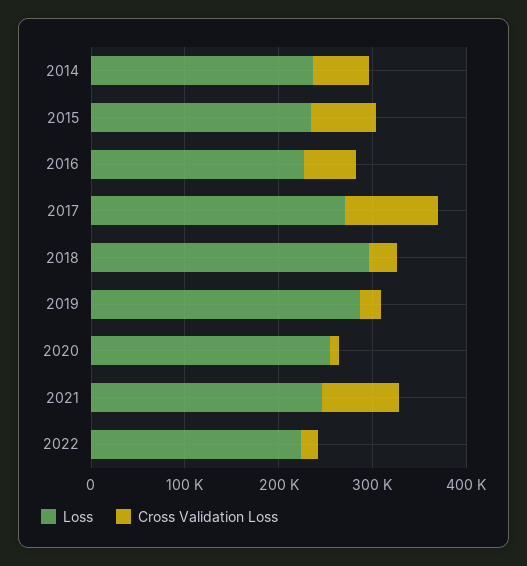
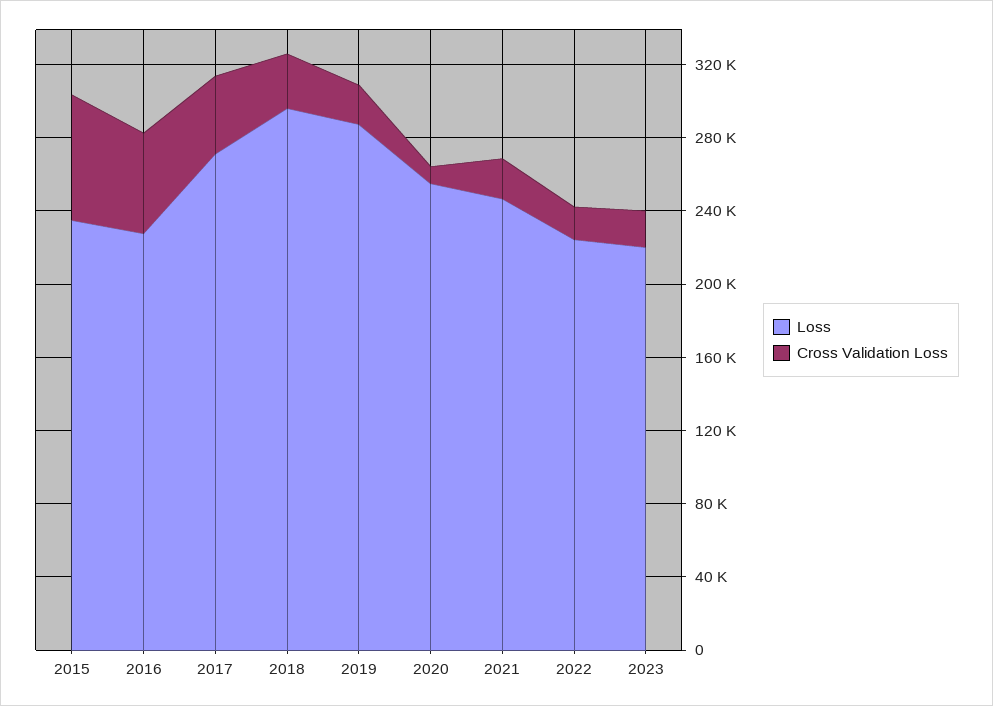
Loss, 2014: 240000 -> none
Cross Validation Loss, 2014: 60000 -> none
Cross Validation Loss, 2017: 100000 -> 40000
Cross Validation Loss, 2021: 80000 -> 20000
Loss, 2023: none -> 220000
Cross Validation Loss, 2023: none -> 20000

